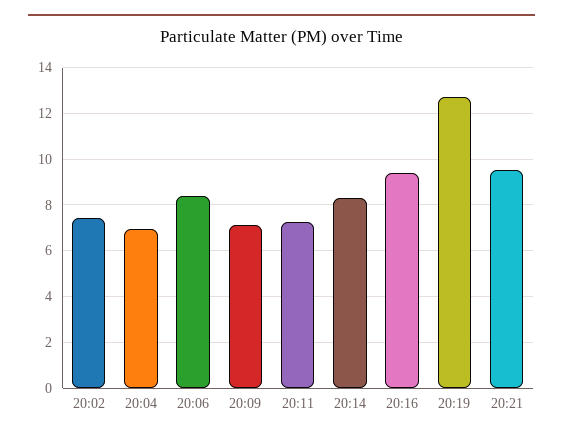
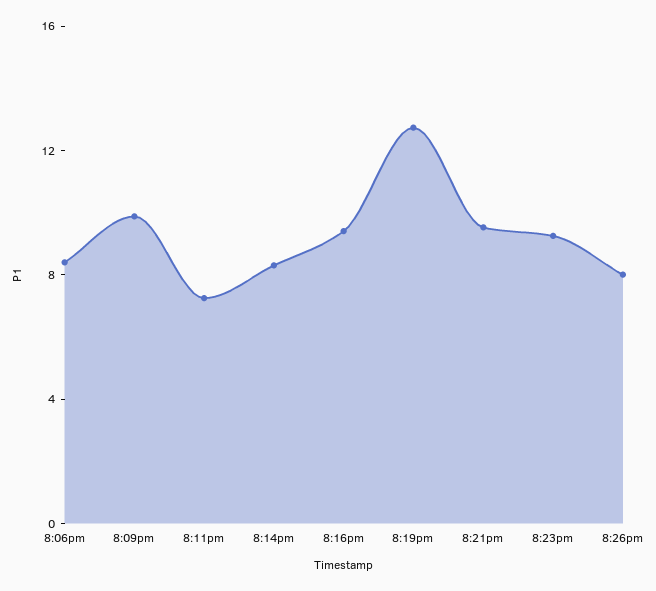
20:02: 7.5 -> none
20:04: 7 -> none
20:09: 7 -> 10
8:23pm: none -> 9
8:26pm: none -> 8

